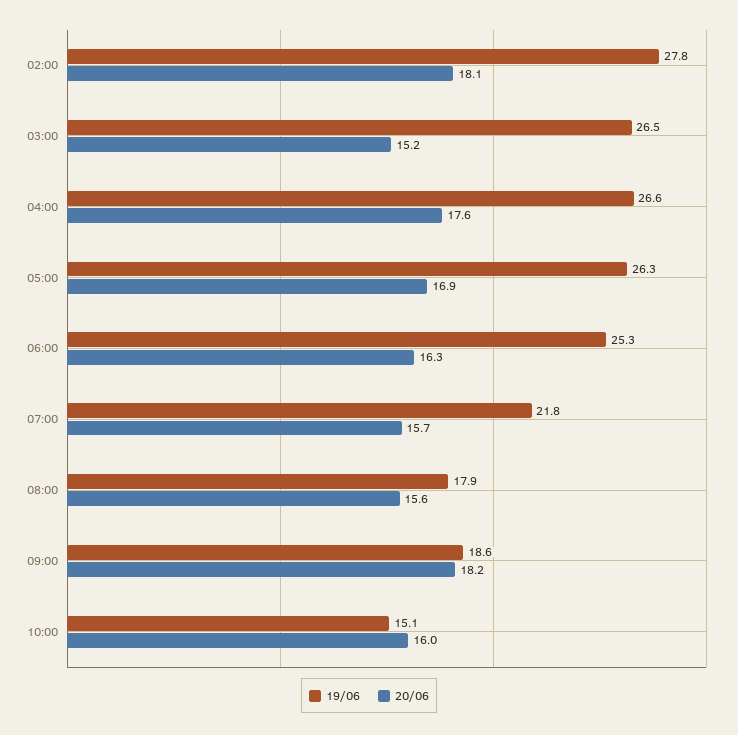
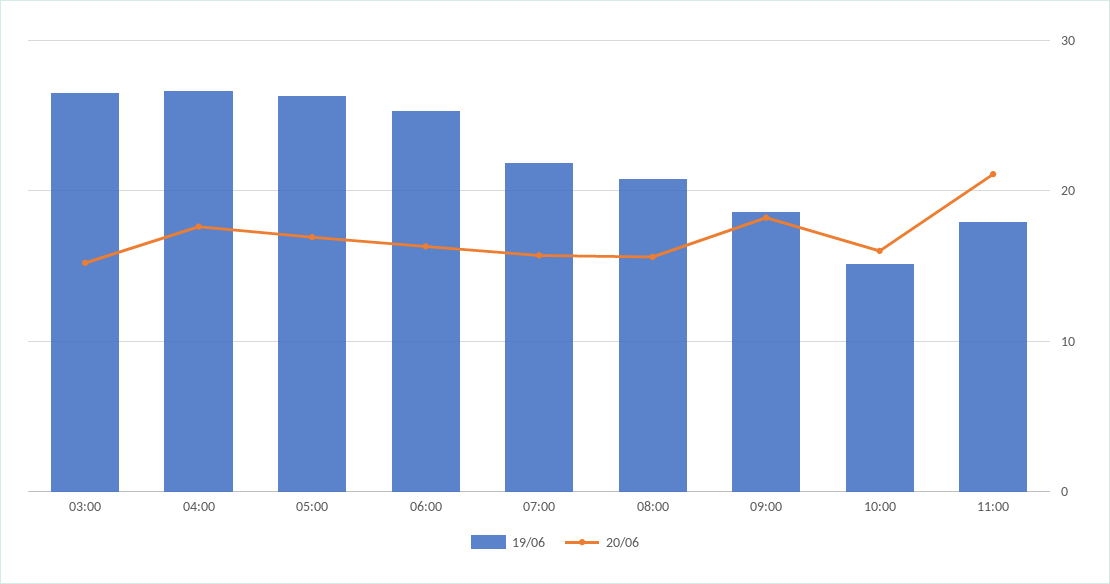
19/06, 02:00: 27.8 -> none
20/06, 02:00: 18.1 -> none
19/06, 08:00: 17.9 -> 21
19/06, 11:00: none -> 18
20/06, 11:00: none -> 21

